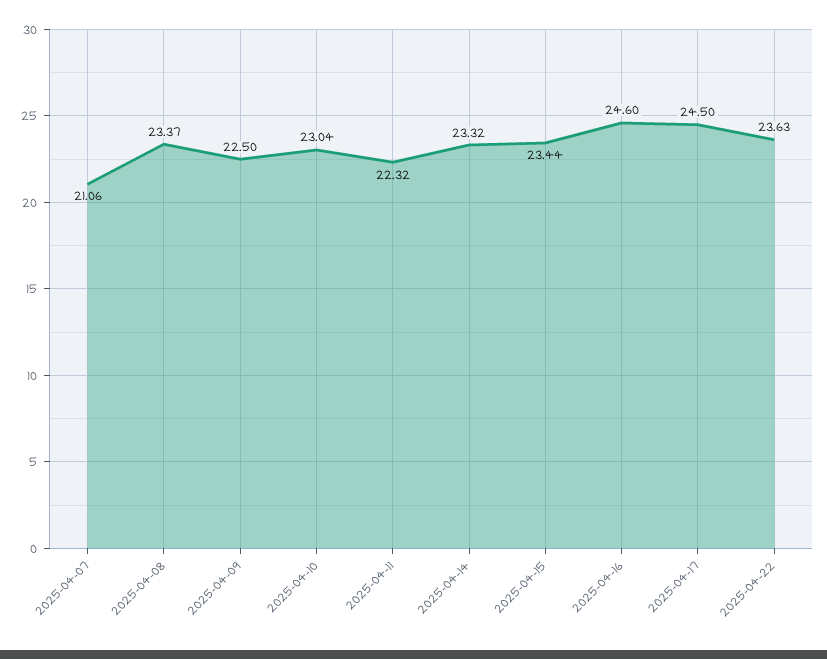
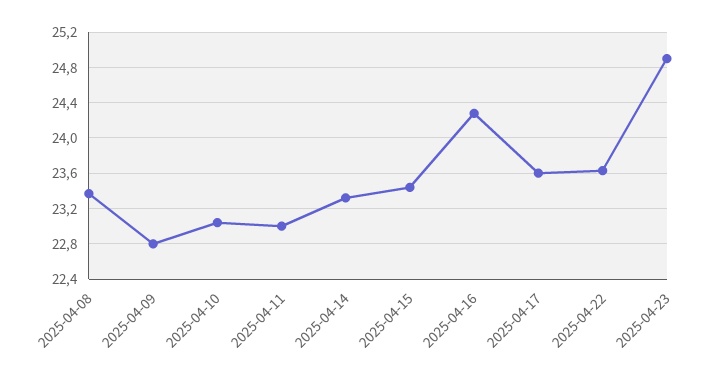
2025-04-07: 21.06 -> none
2025-04-09: 22.5 -> 22.8
2025-04-11: 22.32 -> 23
2025-04-16: 24.6 -> 24.3
2025-04-17: 24.5 -> 23.6
2025-04-23: none -> 24.9

